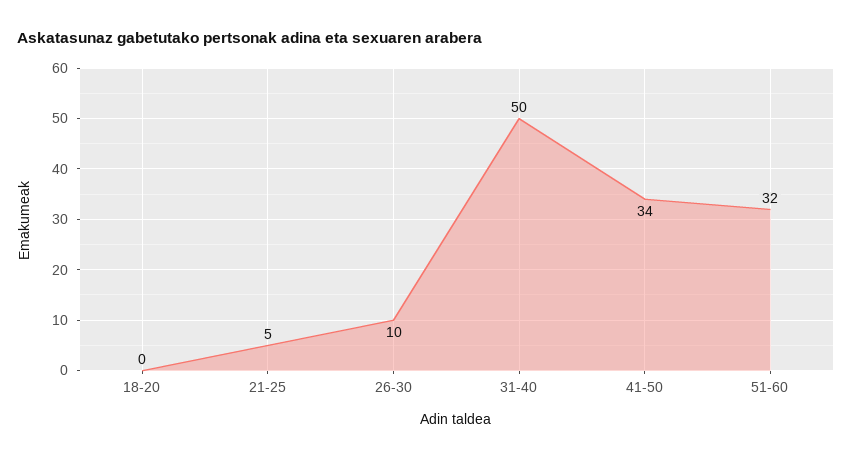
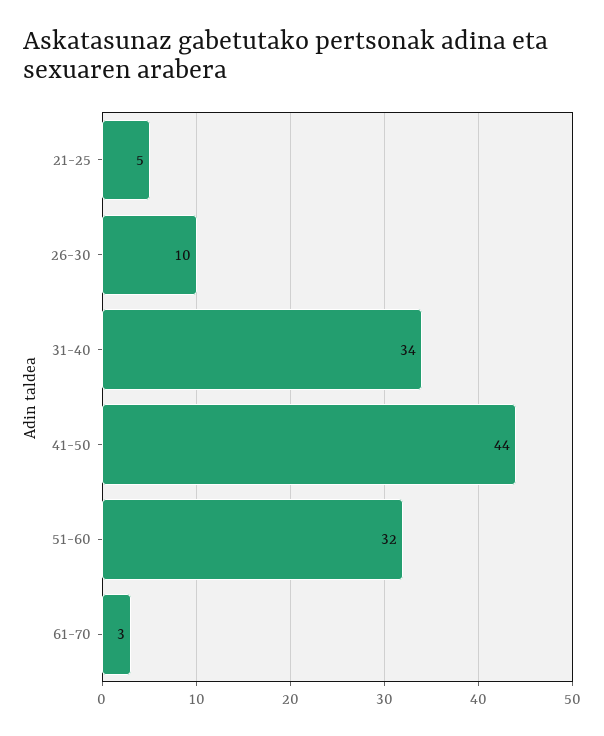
18-20: 0 -> none
31-40: 50 -> 34
41-50: 34 -> 44
61-70: none -> 3

